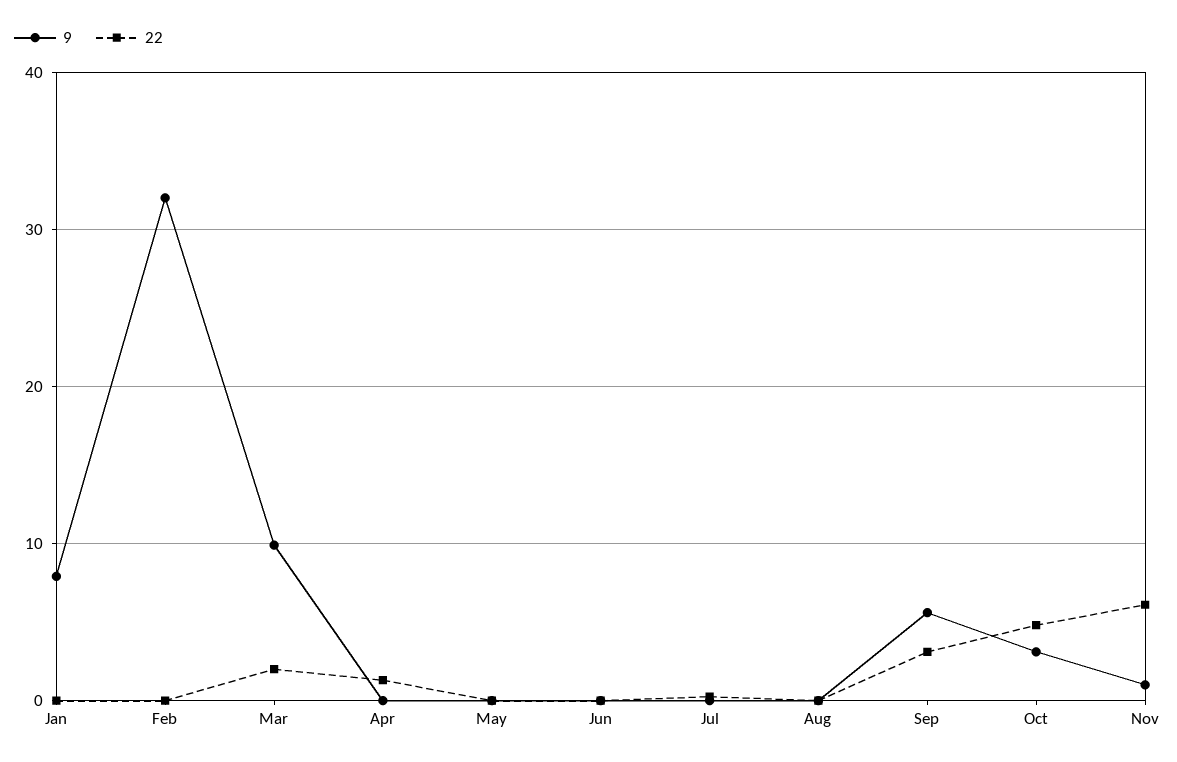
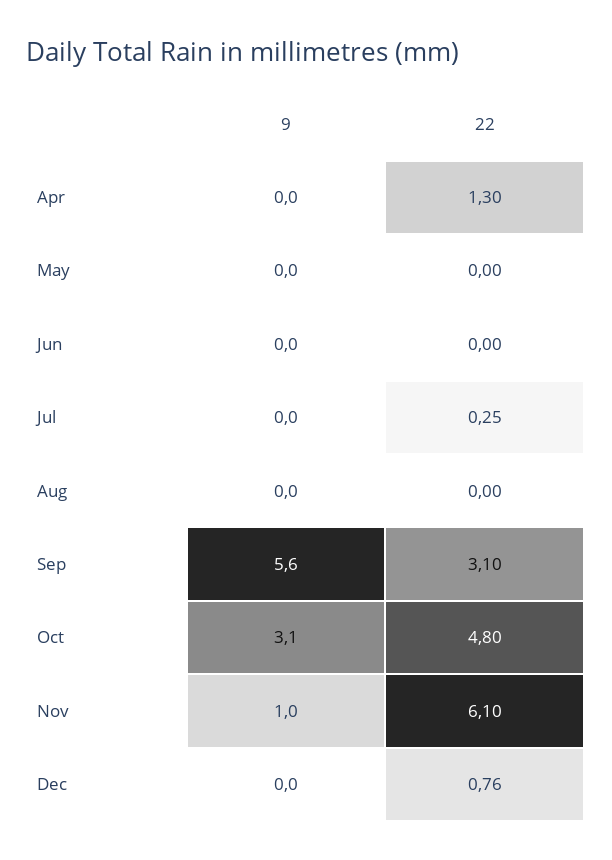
9, Jan: 8 -> none
22, Jan: 0 -> none
9, Feb: 32 -> none
22, Feb: 0 -> none
9, Mar: 10 -> none
22, Mar: 2 -> none
9, Dec: none -> 0
22, Dec: none -> 0.76

